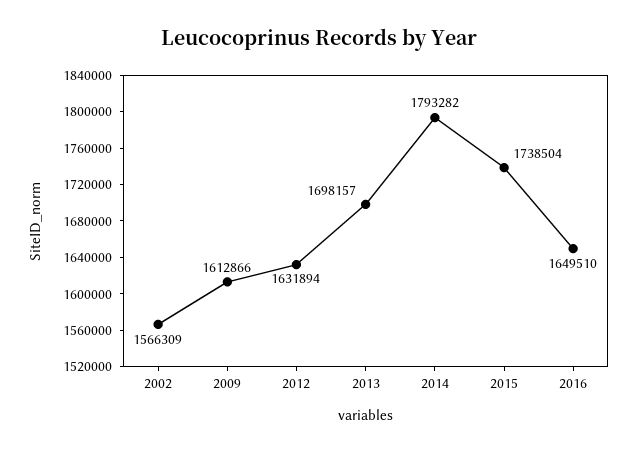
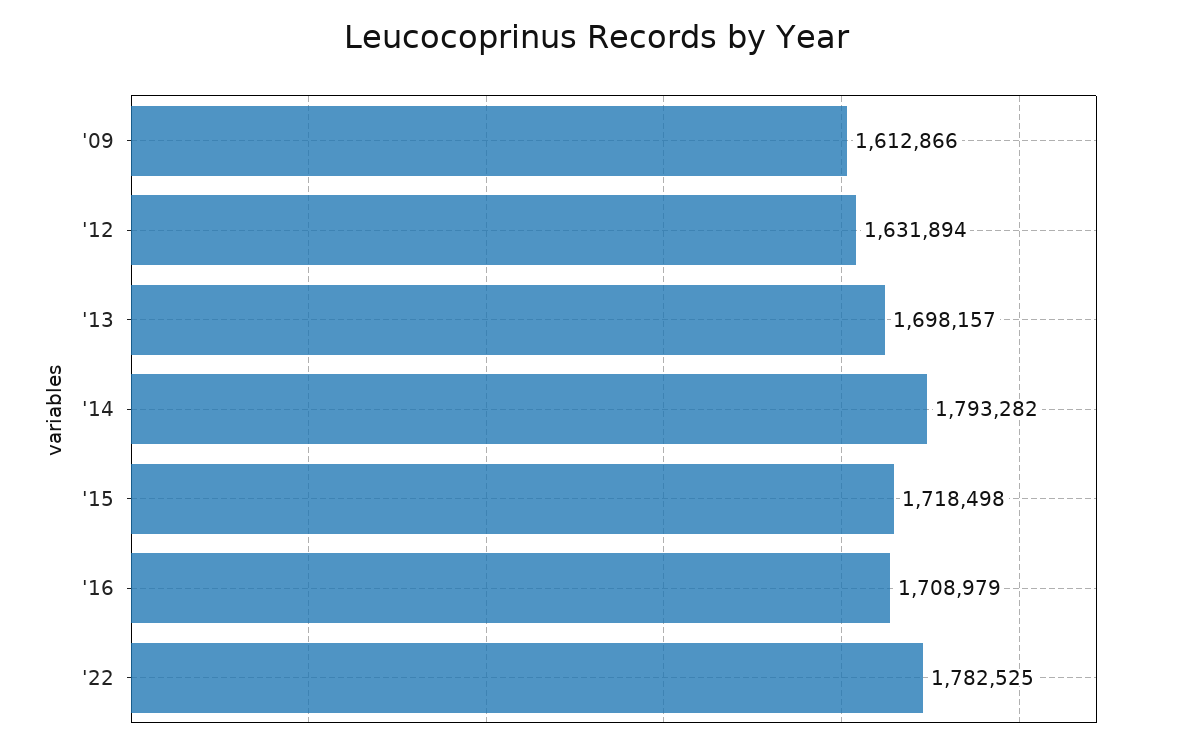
2002: 1566309 -> none
2015: 1738504 -> 1718498
2016: 1649510 -> 1708979
'22: none -> 1782525

